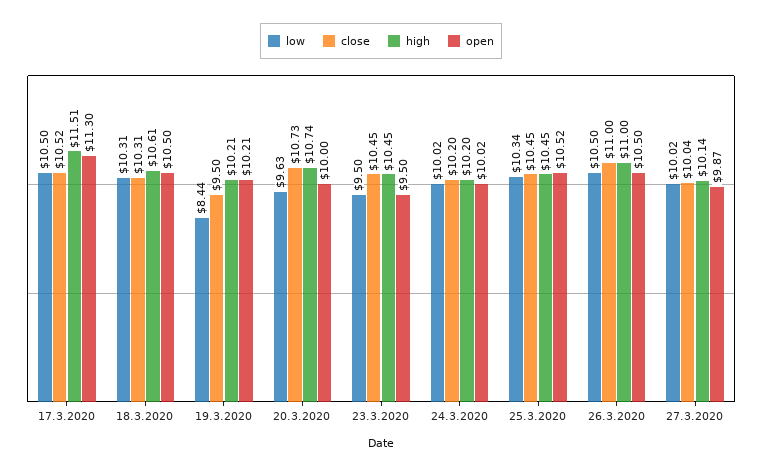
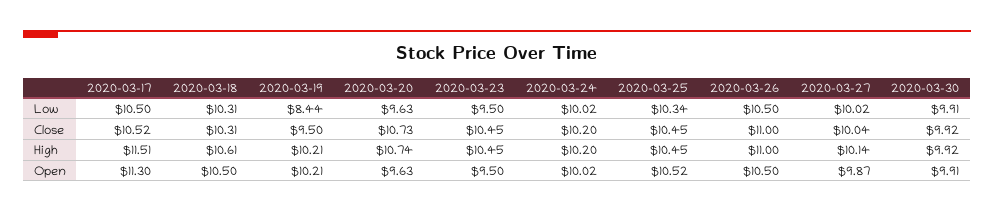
open, 20.3.2020: 10 -> 9.63
low, 2020-03-30: none -> 9.91
close, 2020-03-30: none -> 9.92
high, 2020-03-30: none -> 9.92
open, 2020-03-30: none -> 9.91

